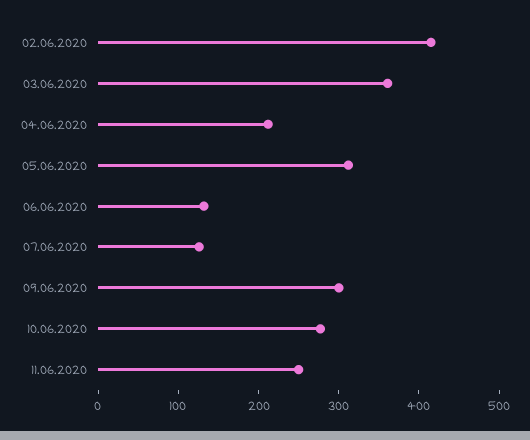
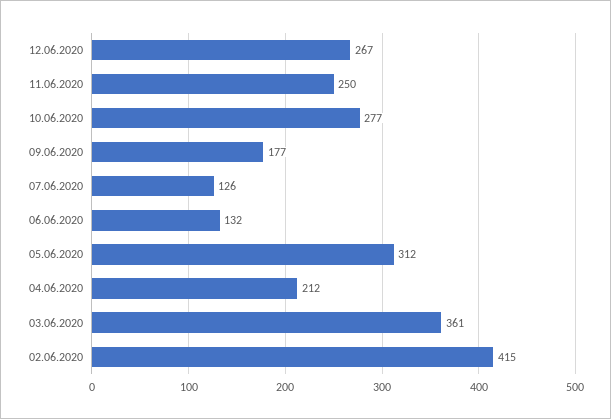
09.06.2020: 300 -> 177
12.06.2020: none -> 267

